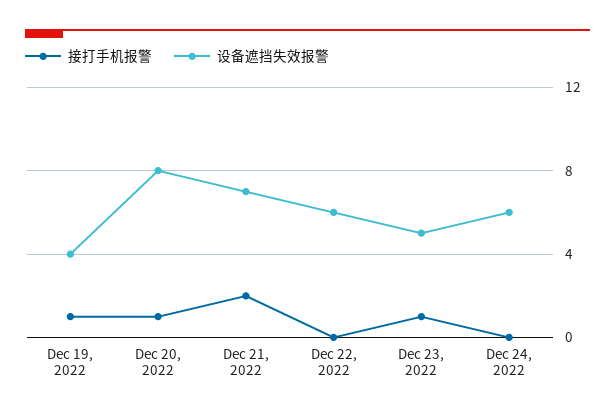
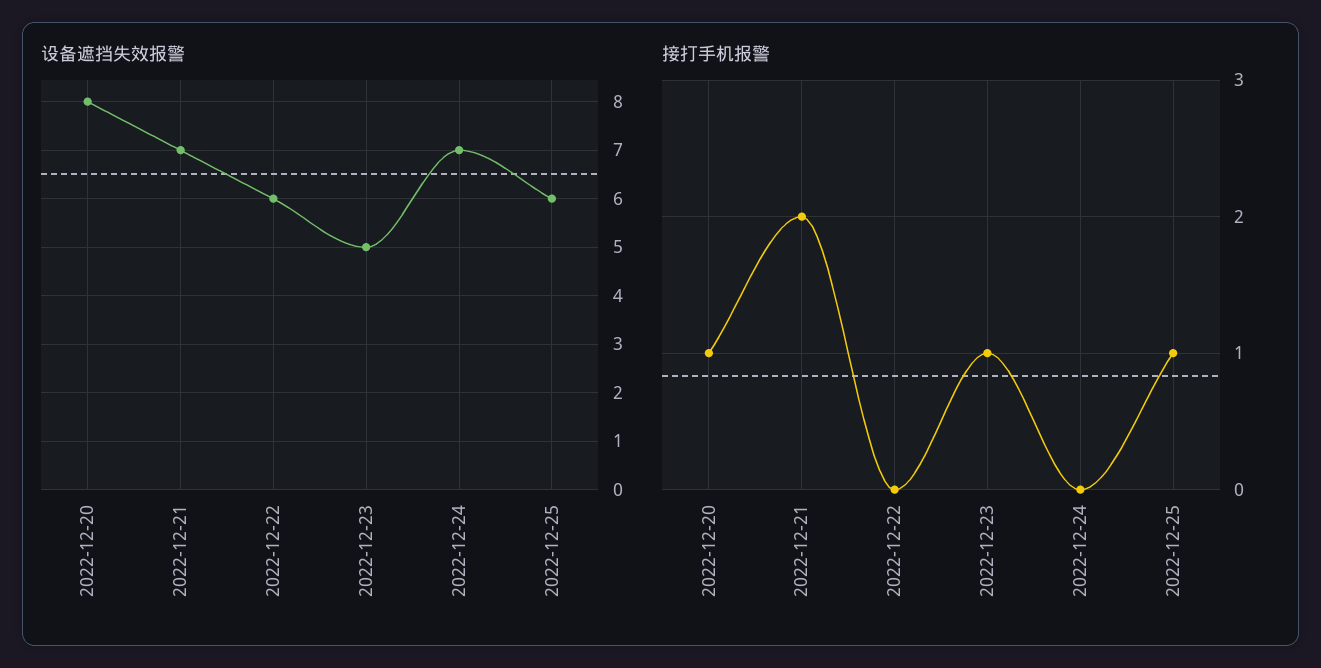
接打手机报警, Dec 19, 2022: 1 -> none
设备遮挡失效报警, Dec 19, 2022: 4 -> none
设备遮挡失效报警, Dec 24, 2022: 6 -> 7
设备遮挡失效报警, 2022-12-25: none -> 6
接打手机报警, 2022-12-25: none -> 1

